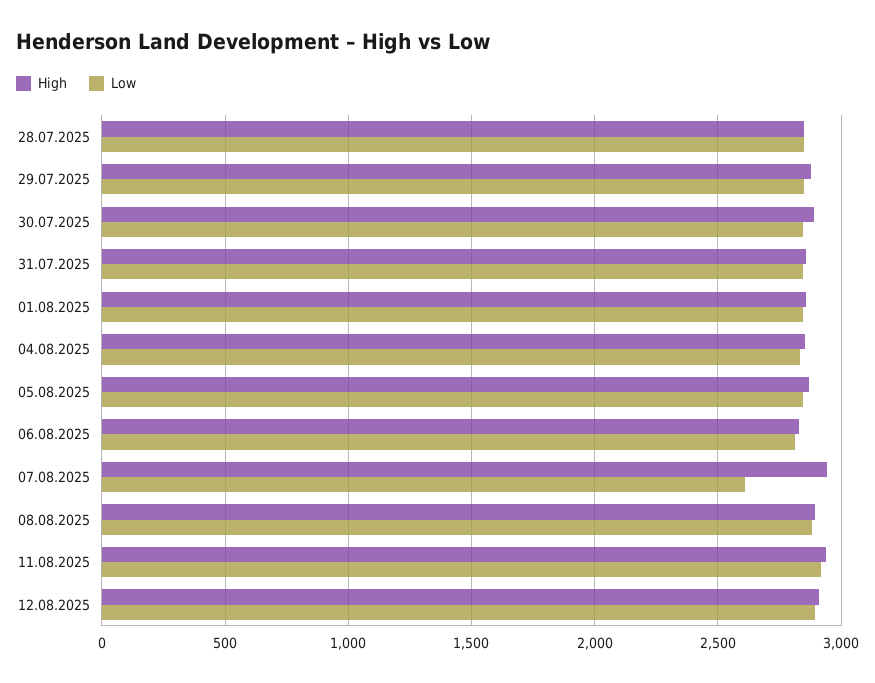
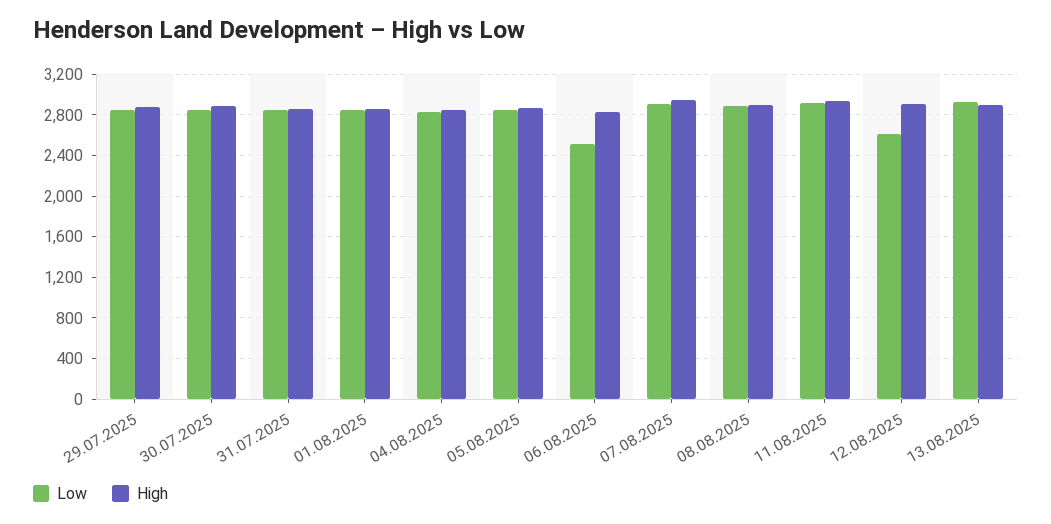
High, 28.07.2025: 2850 -> none
Low, 28.07.2025: 2850 -> none
Low, 06.08.2025: 2800 -> 2500
Low, 07.08.2025: 2600 -> 2900
Low, 12.08.2025: 2900 -> 2600
Low, 13.08.2025: none -> 2900
High, 13.08.2025: none -> 2900

